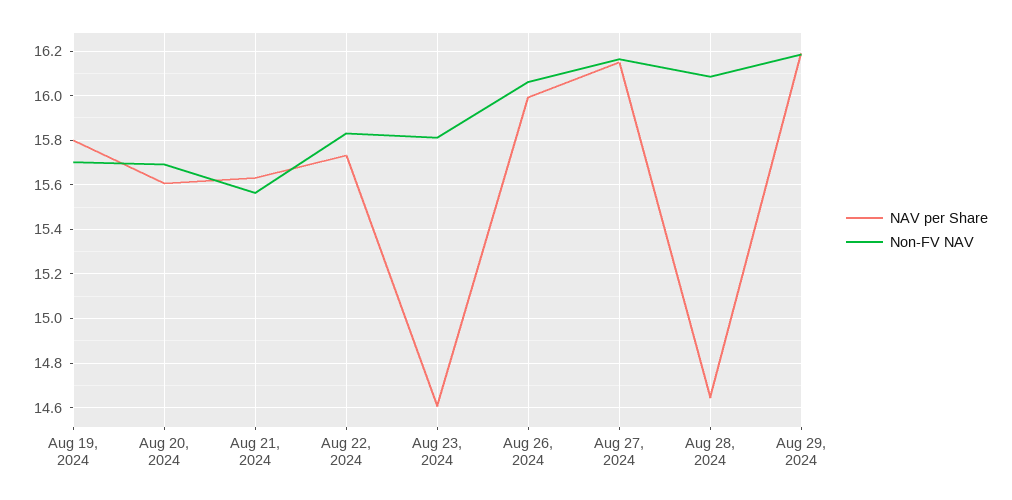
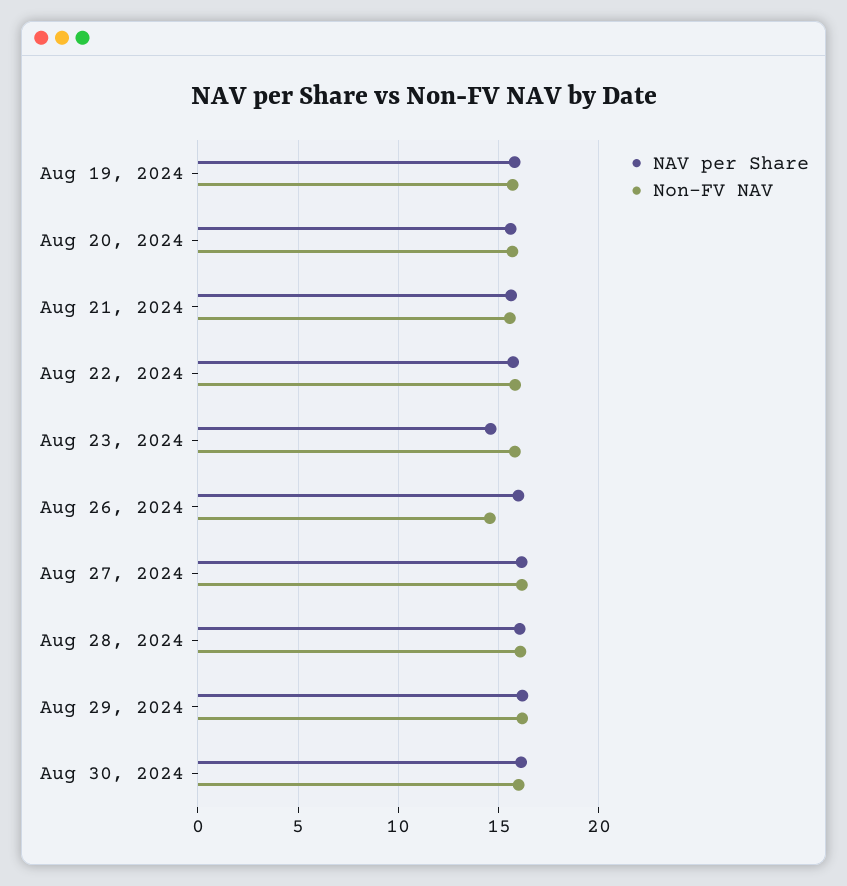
Non-FV NAV, Aug 26, 2024: 16.05 -> 14.5
NAV per Share, Aug 28, 2024: 14.65 -> 16
NAV per Share, Aug 30, 2024: none -> 16
Non-FV NAV, Aug 30, 2024: none -> 16

